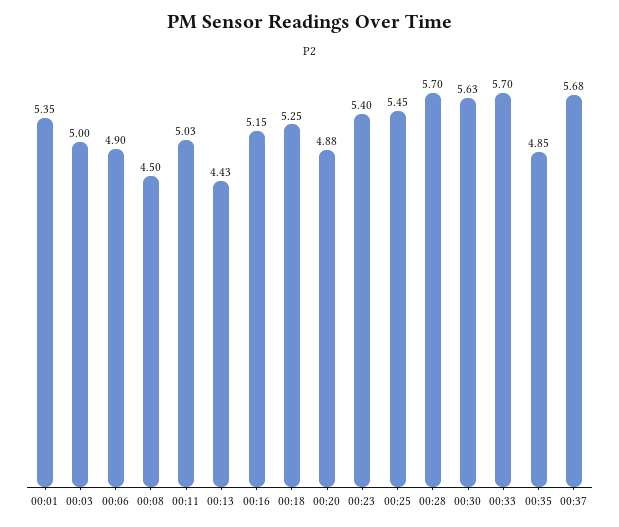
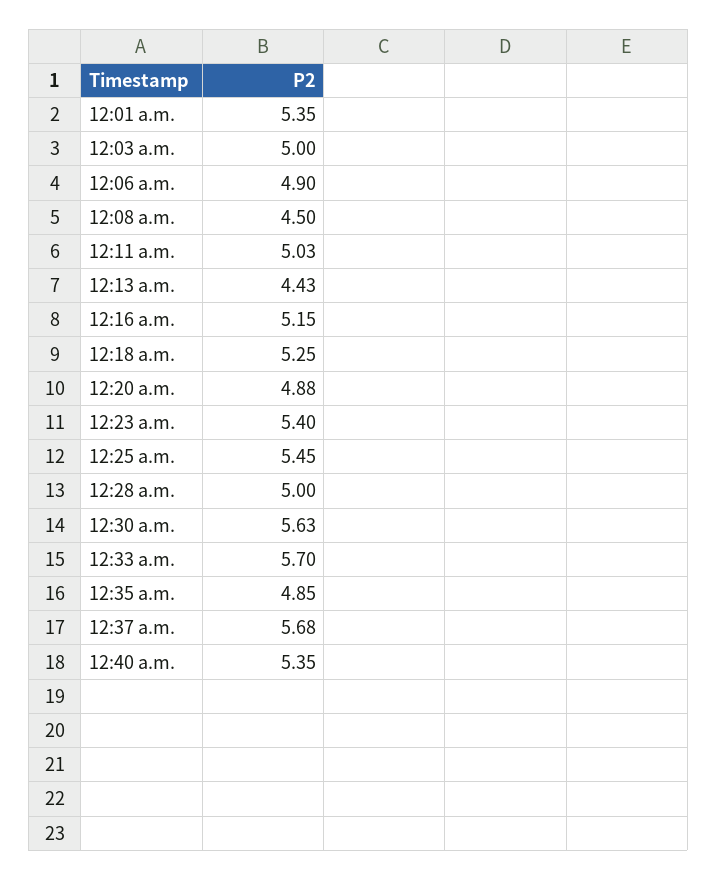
00:28: 5.7 -> 5
12:40 a.m.: none -> 5.35

